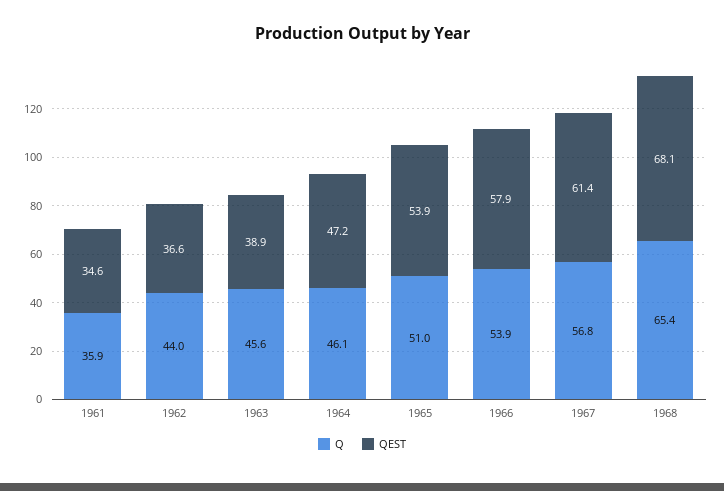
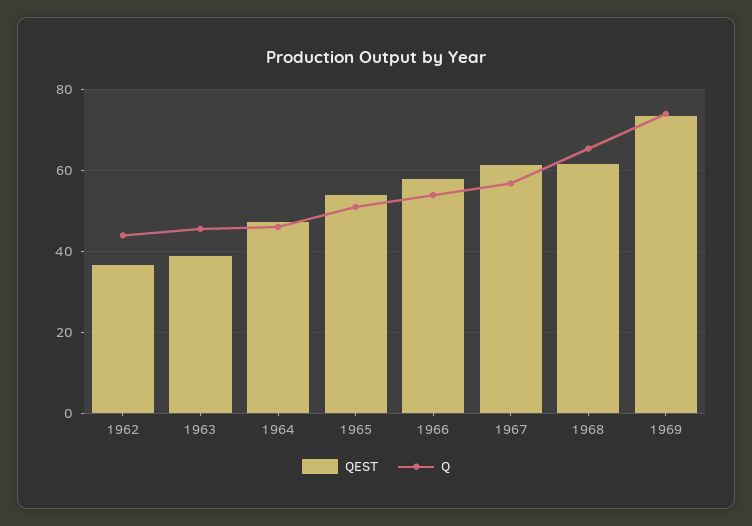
Q, 1961: 35.9 -> none
QEST, 1961: 34.6 -> none
QEST, 1968: 68.1 -> 62
QEST, 1969: none -> 74
Q, 1969: none -> 74

